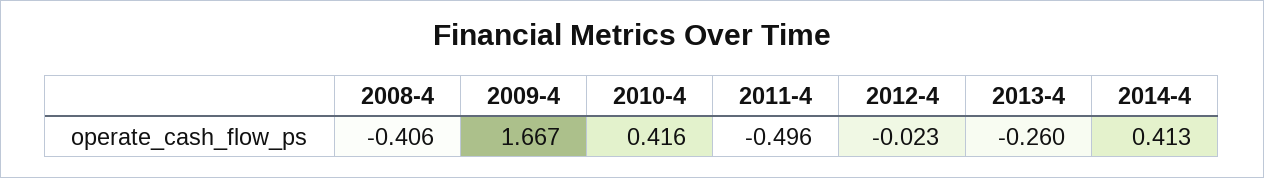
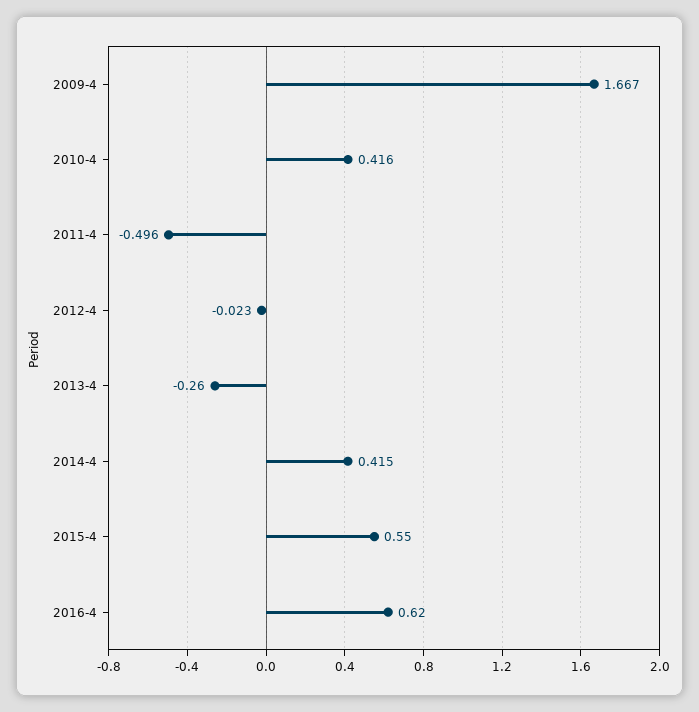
2008-4: -0.406 -> none
2014-4: 0.413 -> 0.415
2015-4: none -> 0.55
2016-4: none -> 0.62

